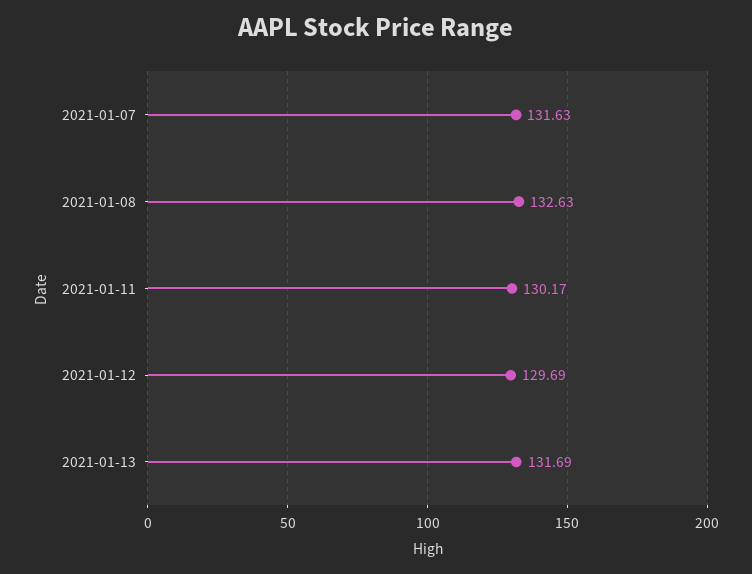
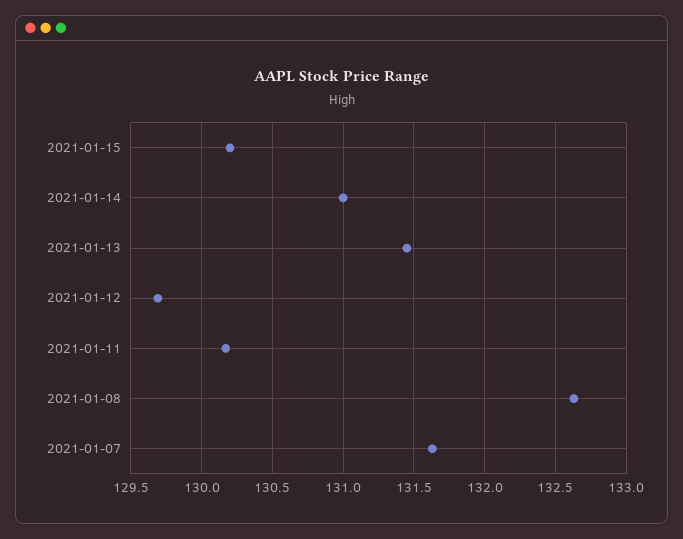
2021-01-13: 131.69 -> 131.45
2021-01-15: none -> 130.2
2021-01-14: none -> 131

